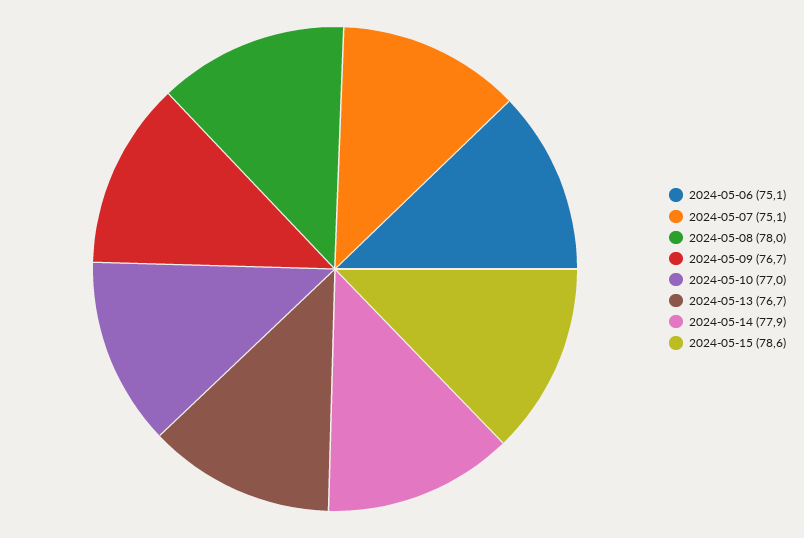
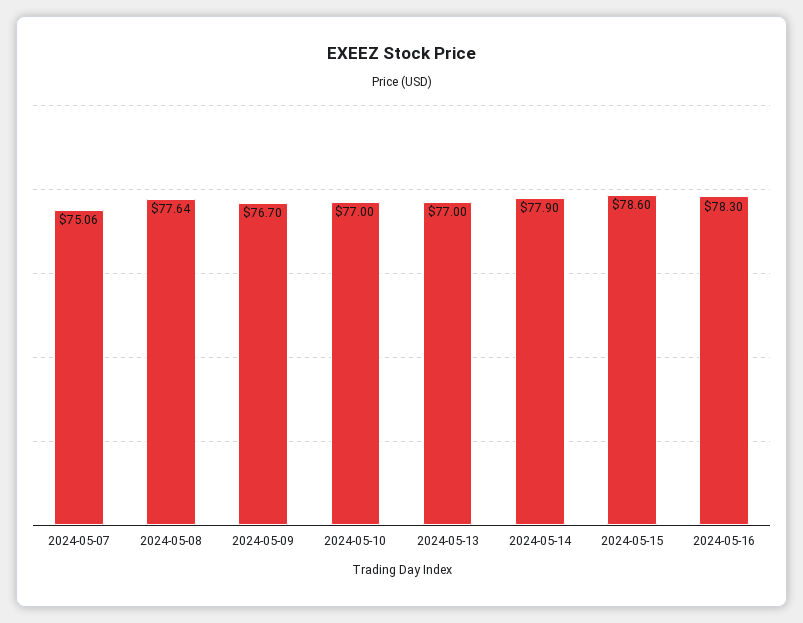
2024-05-06: 75.1 -> none
2024-05-08: 78 -> 77.64
2024-05-13: 76.7 -> 77
2024-05-16: none -> 78.3

